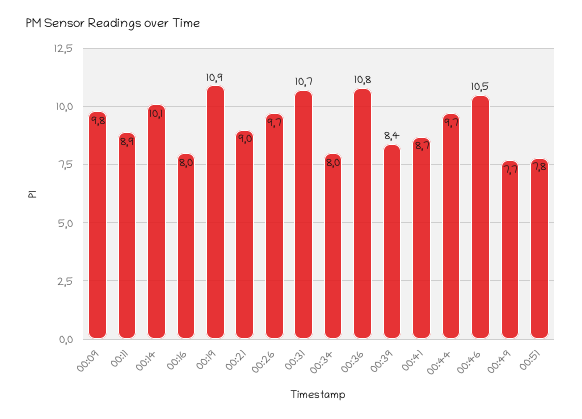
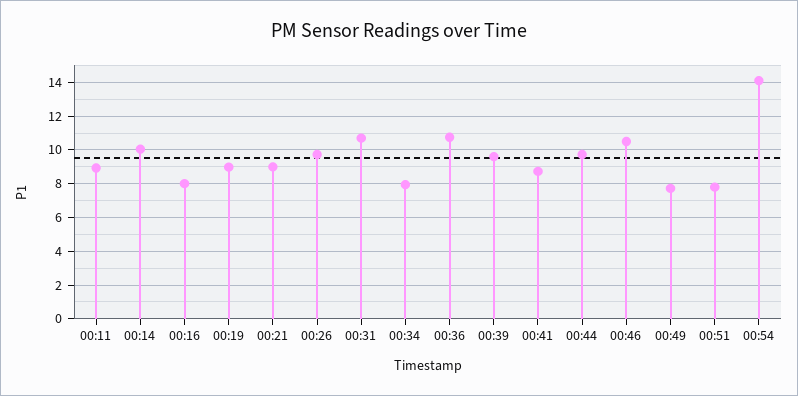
00:09: 9.8 -> none
00:19: 10.9 -> 9
00:39: 8.4 -> 9.5
00:54: none -> 14

